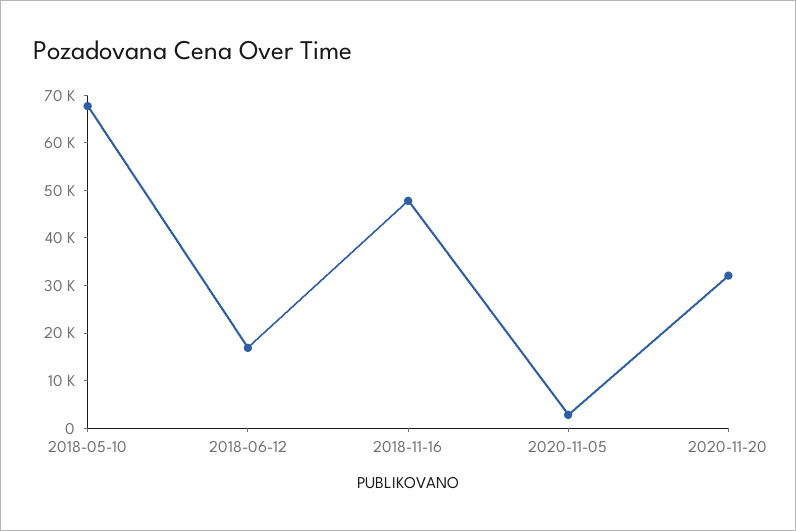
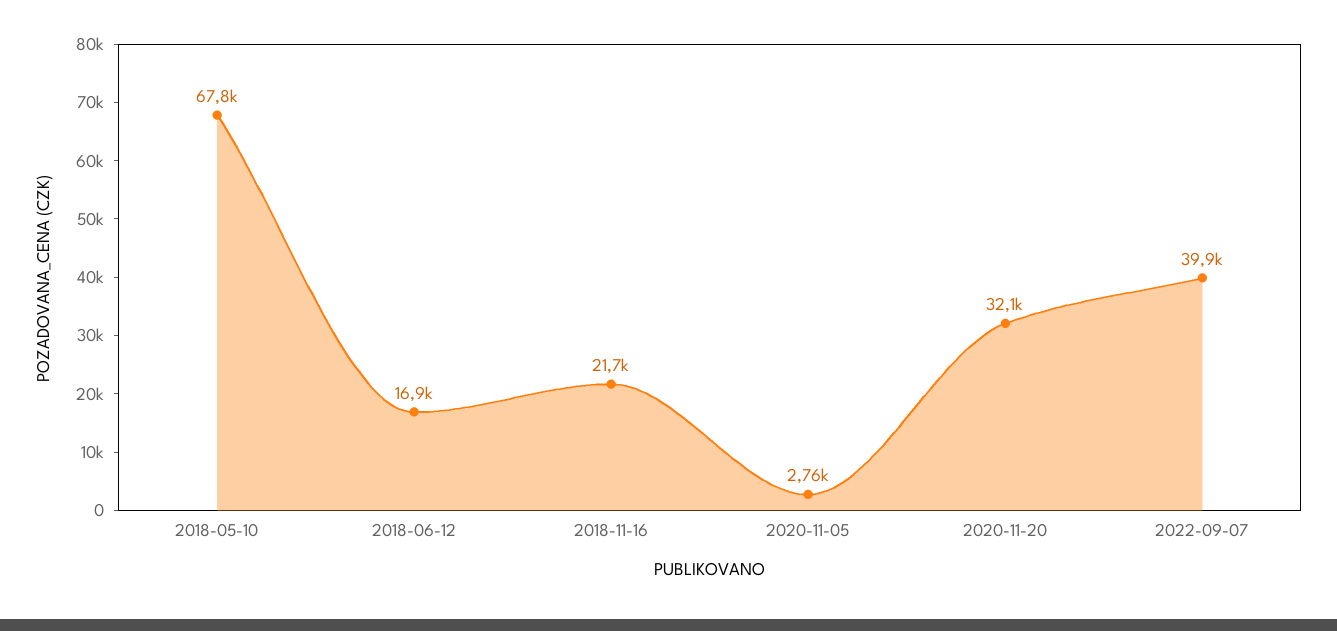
2018-11-16: 48000 -> 21700
2022-09-07: none -> 39900

